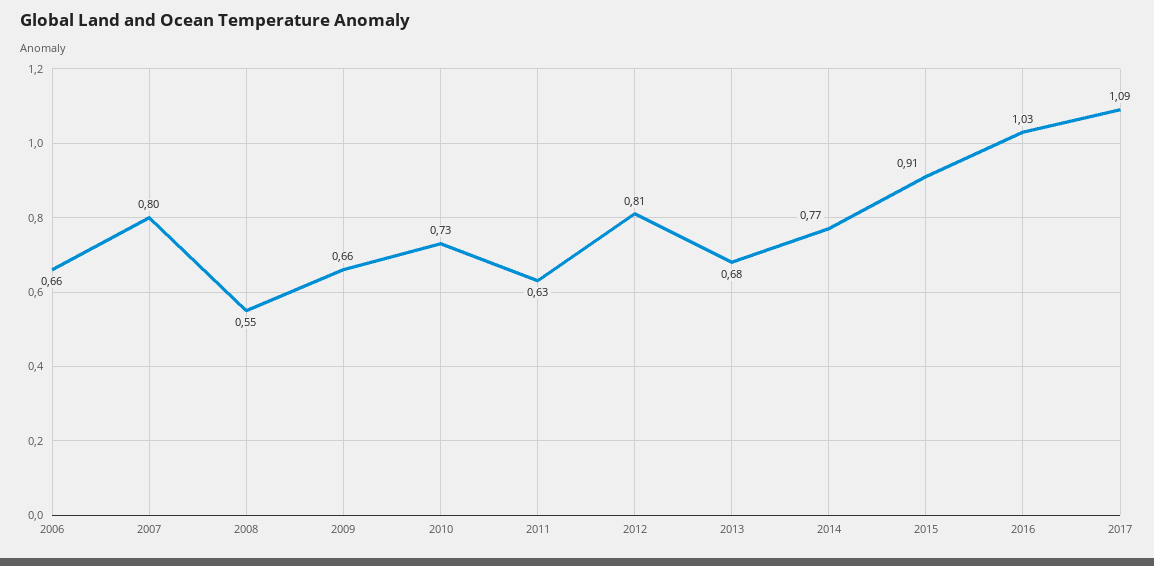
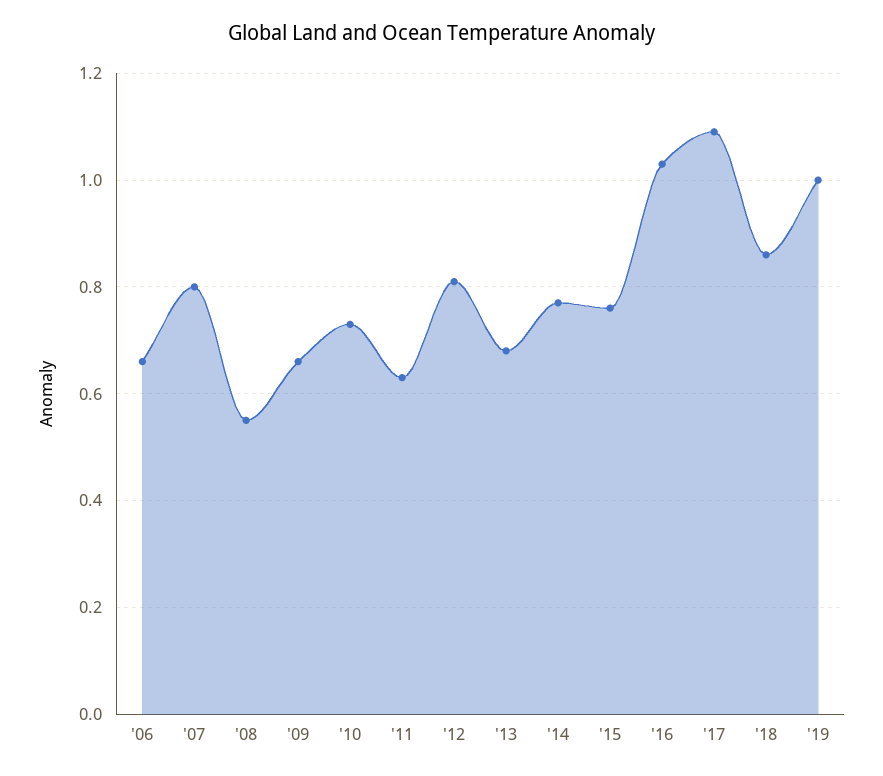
2015: 0.91 -> 0.75
'18: none -> 0.85
'19: none -> 1

